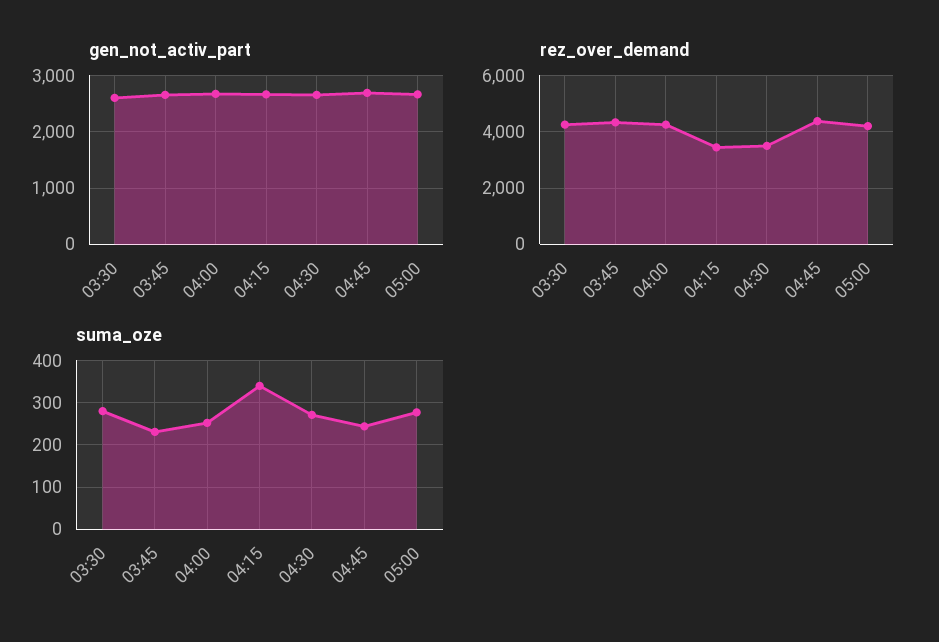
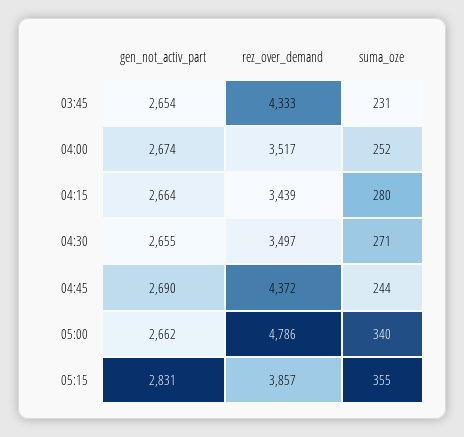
gen_not_activ_part, 03:30: 2600 -> none
rez_over_demand, 03:30: 4250 -> none
rez_over_demand, 04:00: 4250 -> 3517
rez_over_demand, 05:00: 4250 -> 4786
suma_oze, 03:30: 280 -> none
suma_oze, 04:15: 340 -> 280
suma_oze, 05:00: 280 -> 340
gen_not_activ_part, 05:15: none -> 2831
rez_over_demand, 05:15: none -> 3857
suma_oze, 05:15: none -> 355

